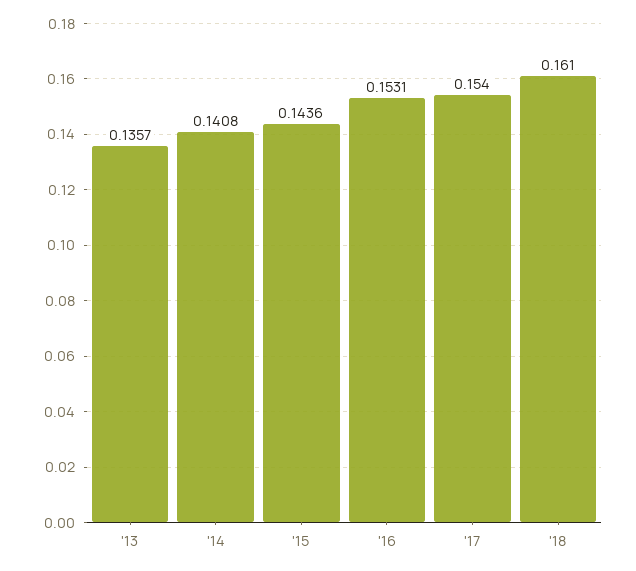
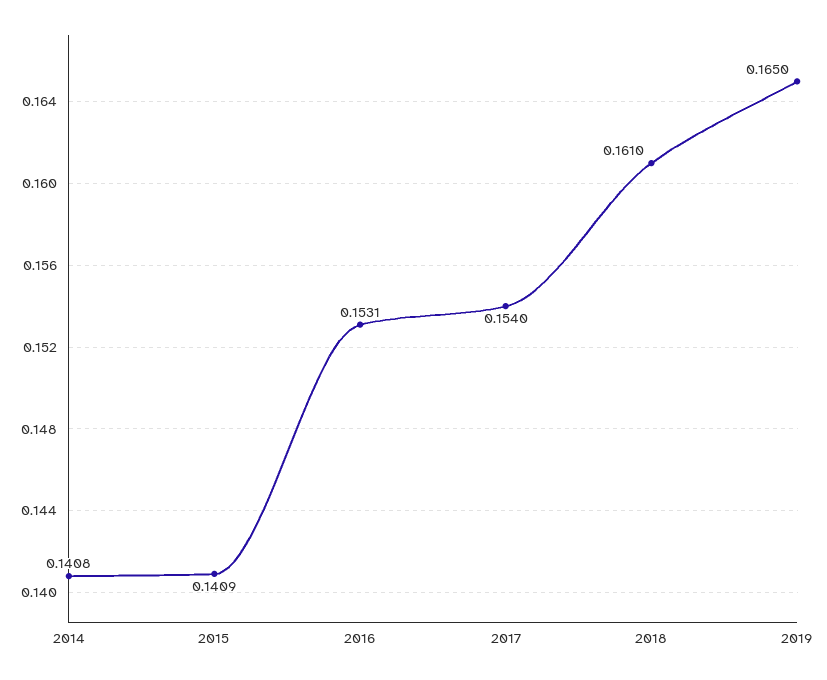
'13: 0.1357 -> none
'15: 0.1436 -> 0.1409
2019: none -> 0.165

